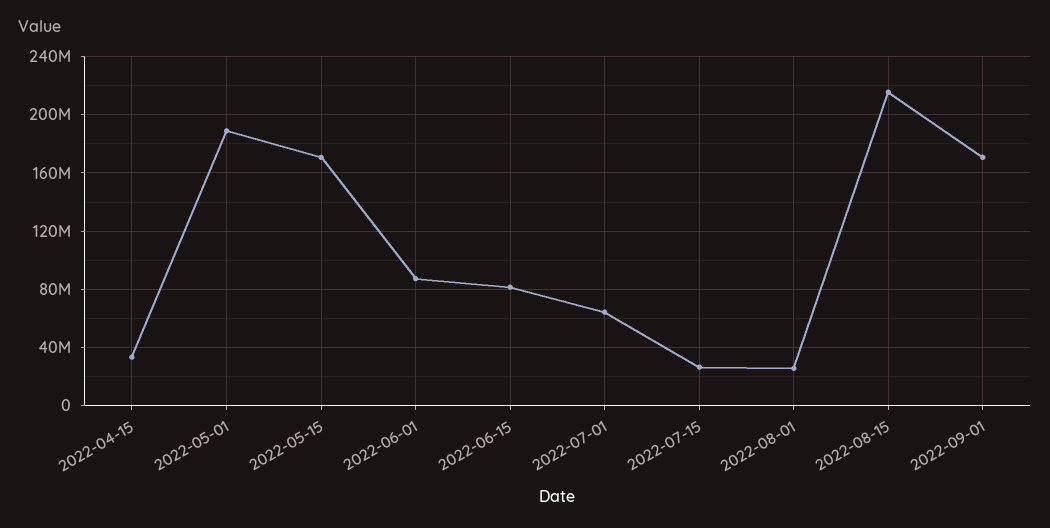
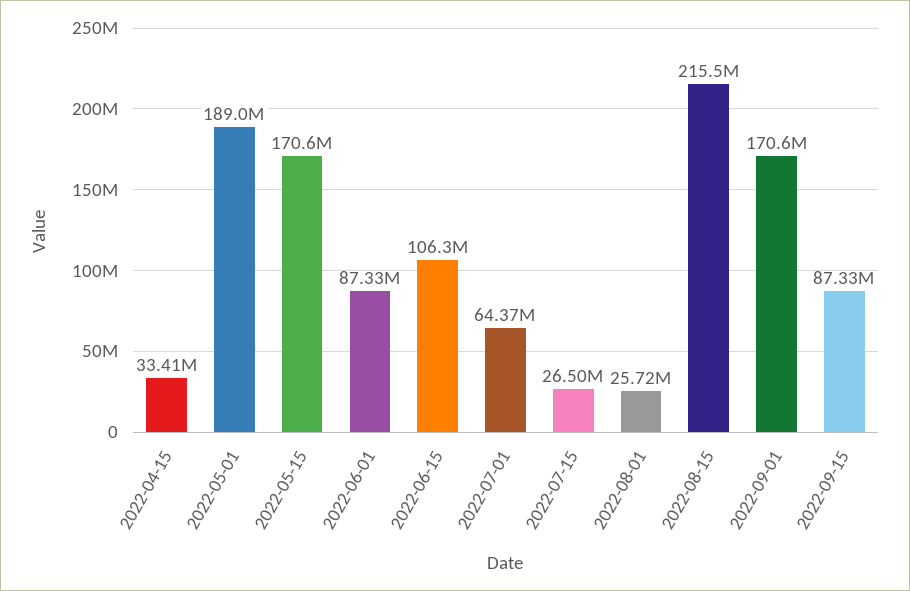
2022-06-15: 80000000 -> 106300000
2022-09-15: none -> 87330000

